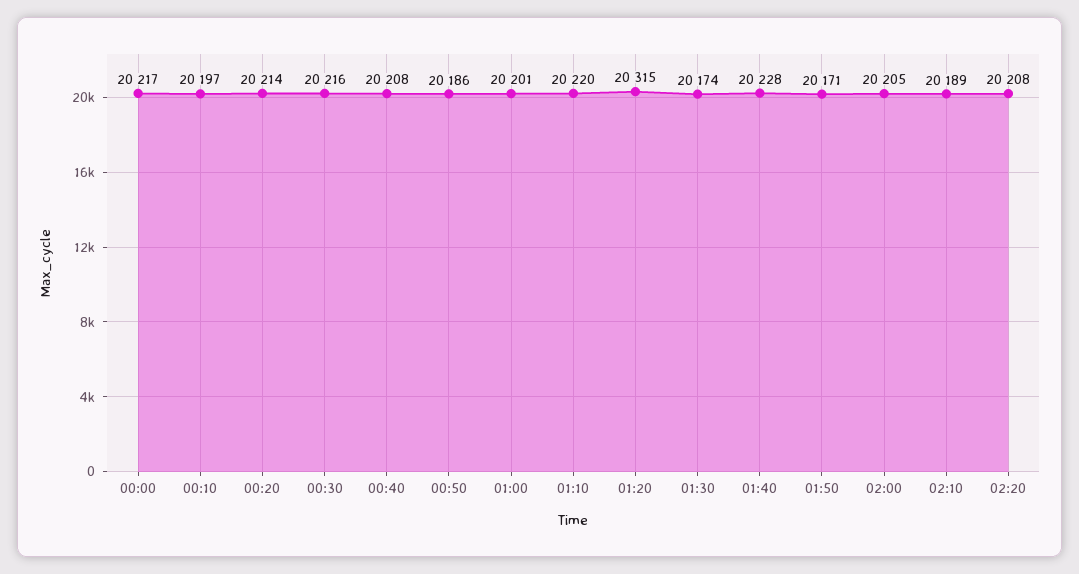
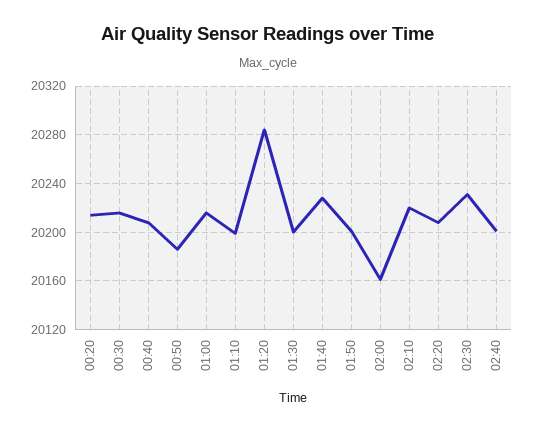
00:00: 20217 -> none
00:10: 20197 -> none
01:00: 20201 -> 20215
01:10: 20220 -> 20200
01:20: 20315 -> 20285
01:30: 20174 -> 20200
01:50: 20171 -> 20200
02:00: 20205 -> 20160
02:10: 20189 -> 20220
02:30: none -> 20230
02:40: none -> 20200

